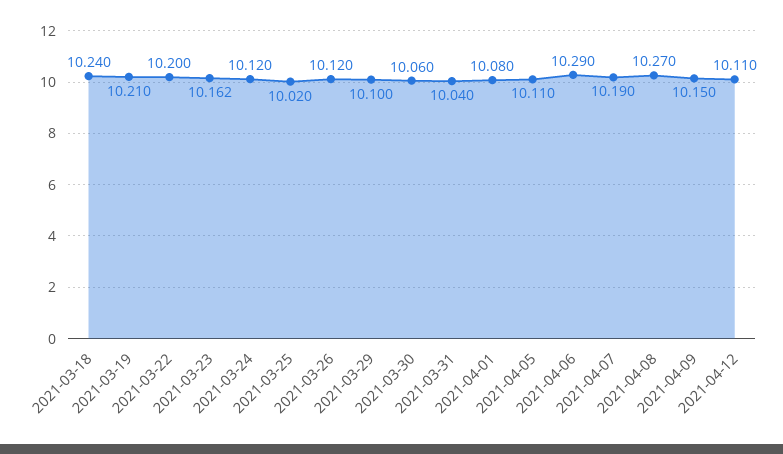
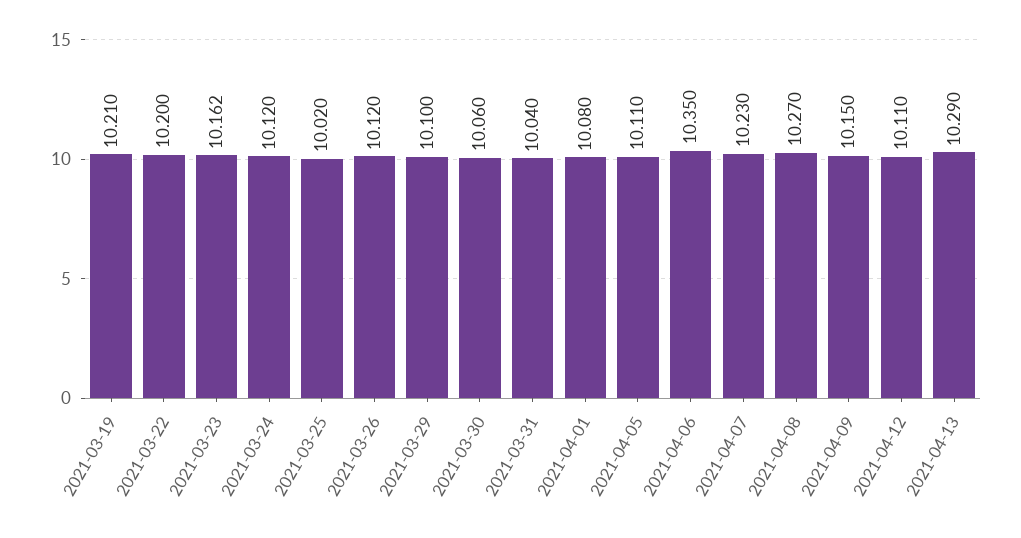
2021-03-18: 10.24 -> none
2021-04-06: 10.29 -> 10.35
2021-04-07: 10.19 -> 10.23
2021-04-13: none -> 10.29

